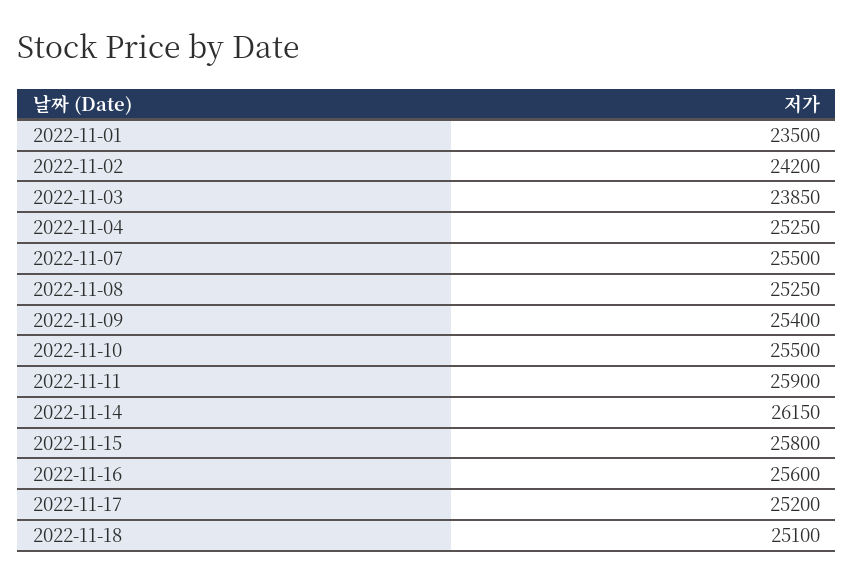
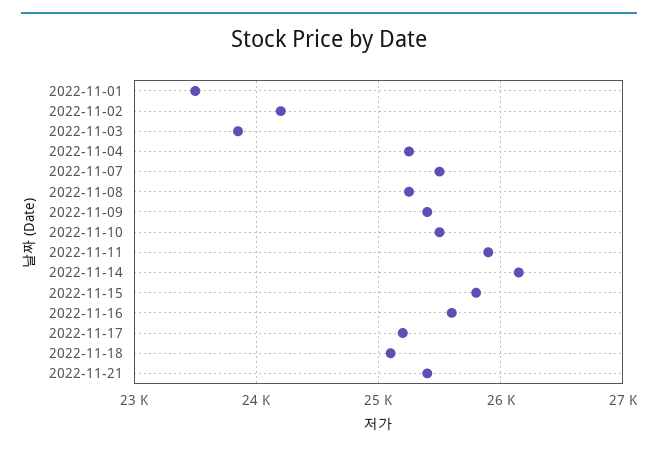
2022-11-21: none -> 25400

